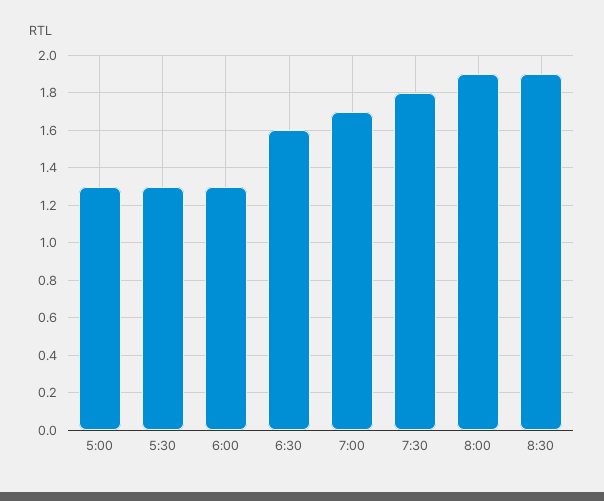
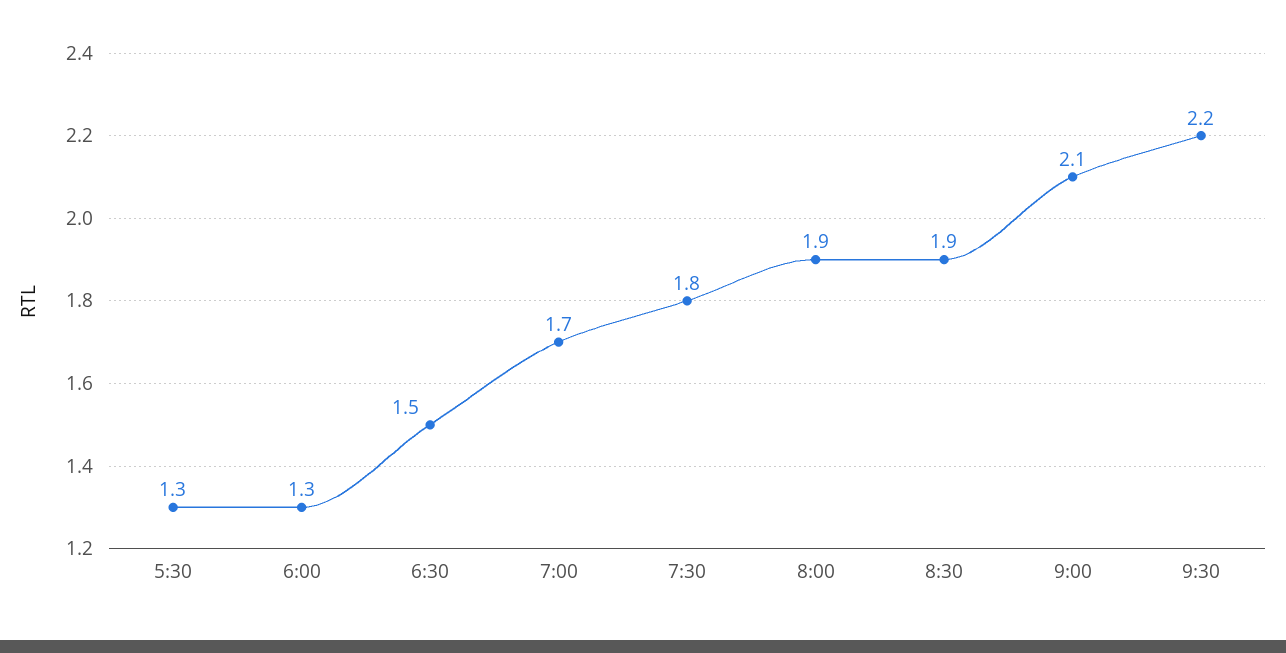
5:00: 1.3 -> none
6:30: 1.6 -> 1.5
9:00: none -> 2.1
9:30: none -> 2.2

